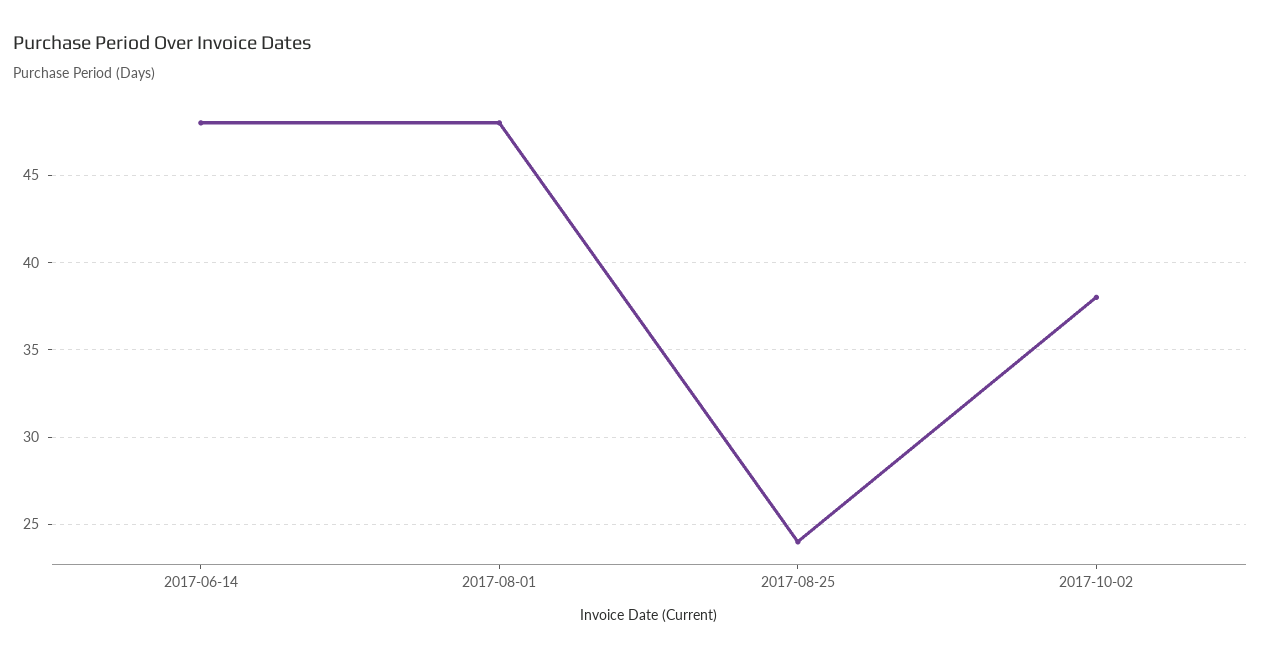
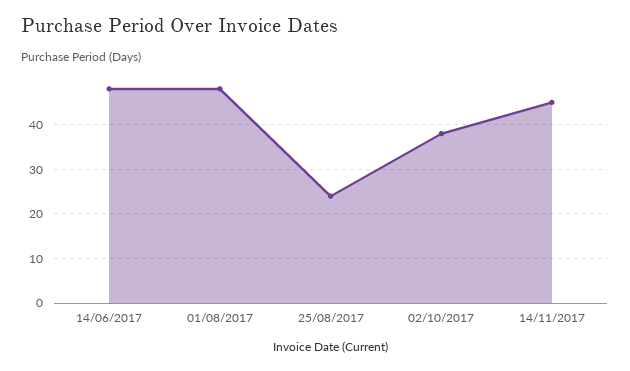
14/11/2017: none -> 45

